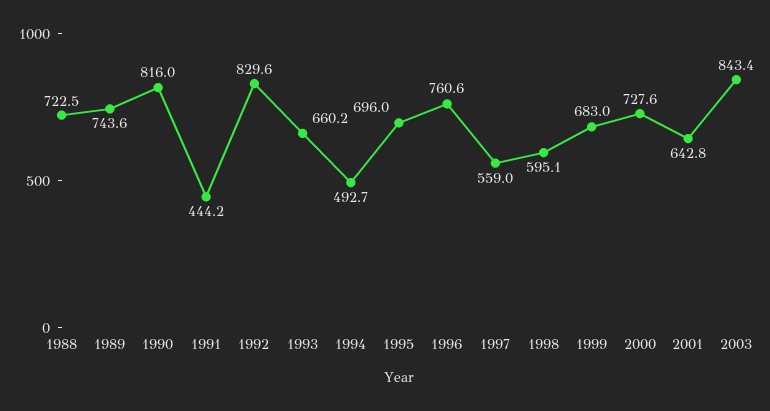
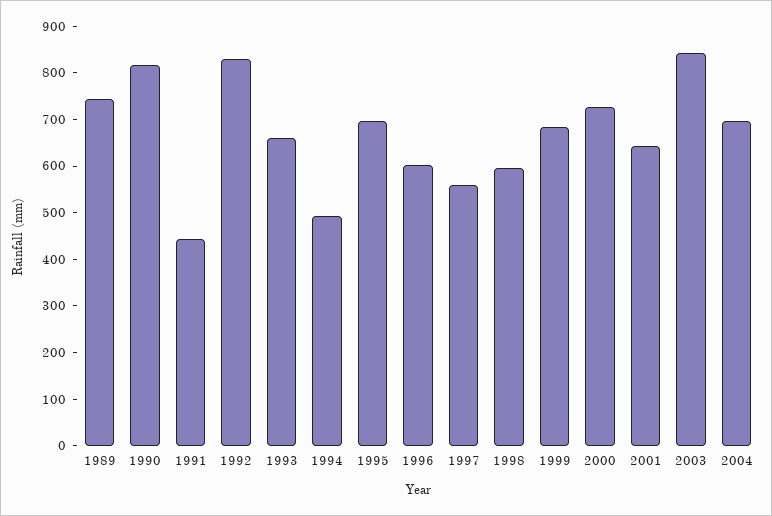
1988: 722.5 -> none
1996: 760.6 -> 600
2004: none -> 700

